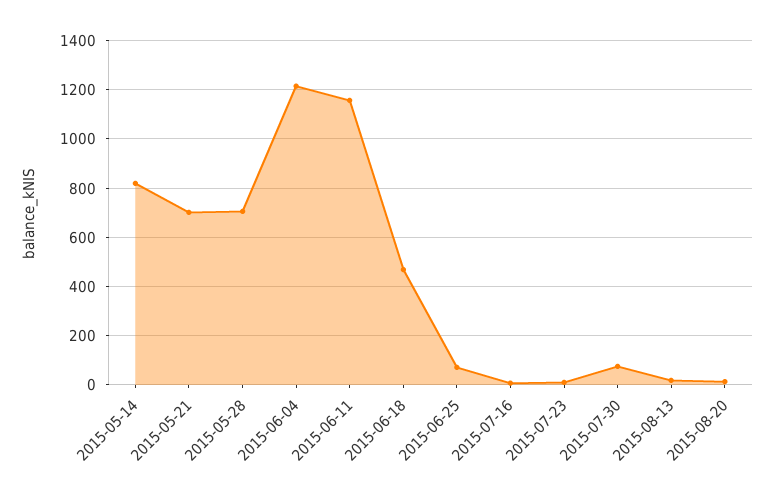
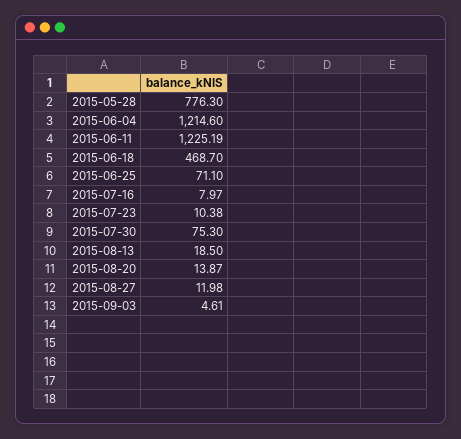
2015-05-14: 825 -> none
2015-05-21: 700 -> none
2015-05-28: 700 -> 776.3
2015-06-11: 1150 -> 1225.19
2015-08-27: none -> 11.98
2015-09-03: none -> 4.61

